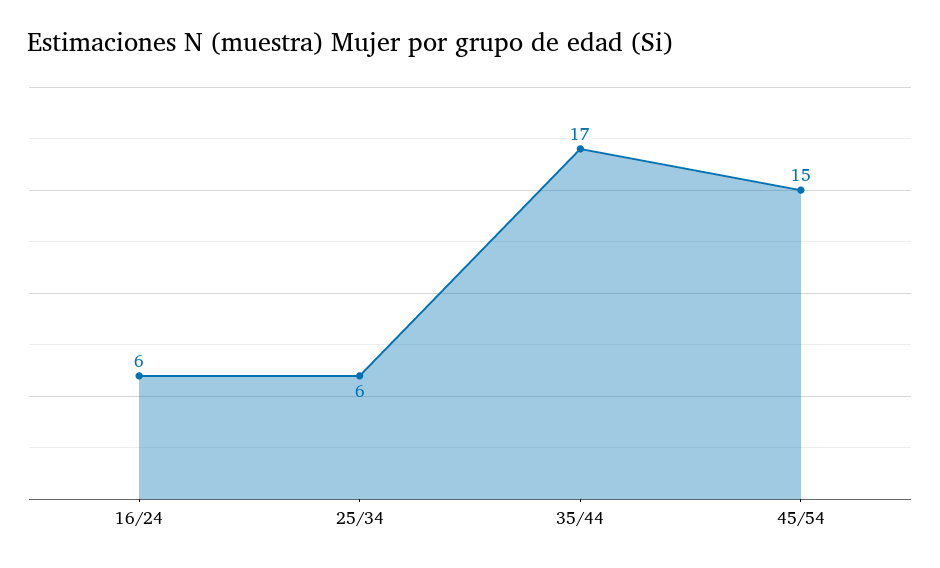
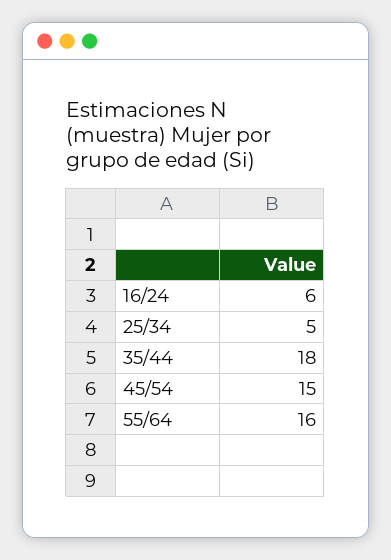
25/34: 6 -> 5
35/44: 17 -> 18
55/64: none -> 16

